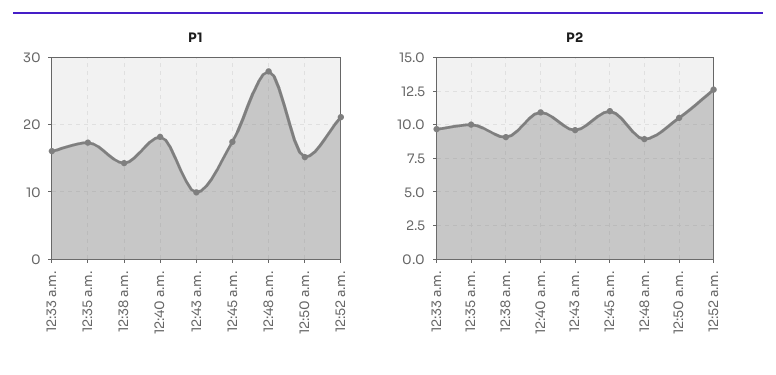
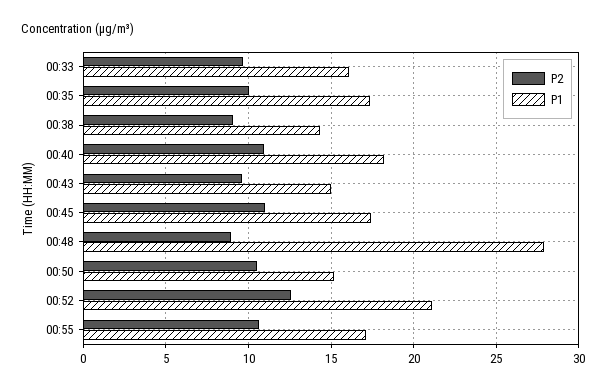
P1, 12:43 a.m.: 10 -> 15
P2, 00:55: none -> 10.5
P1, 00:55: none -> 17

